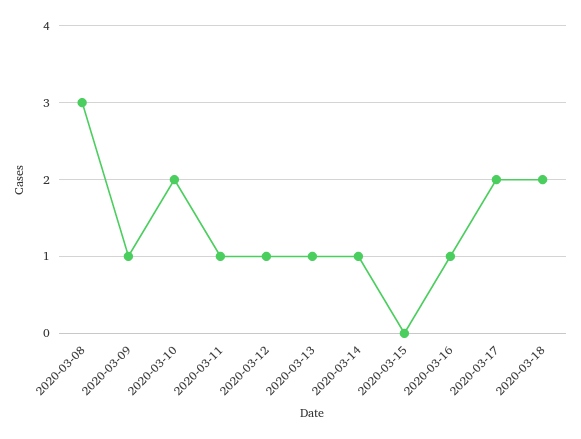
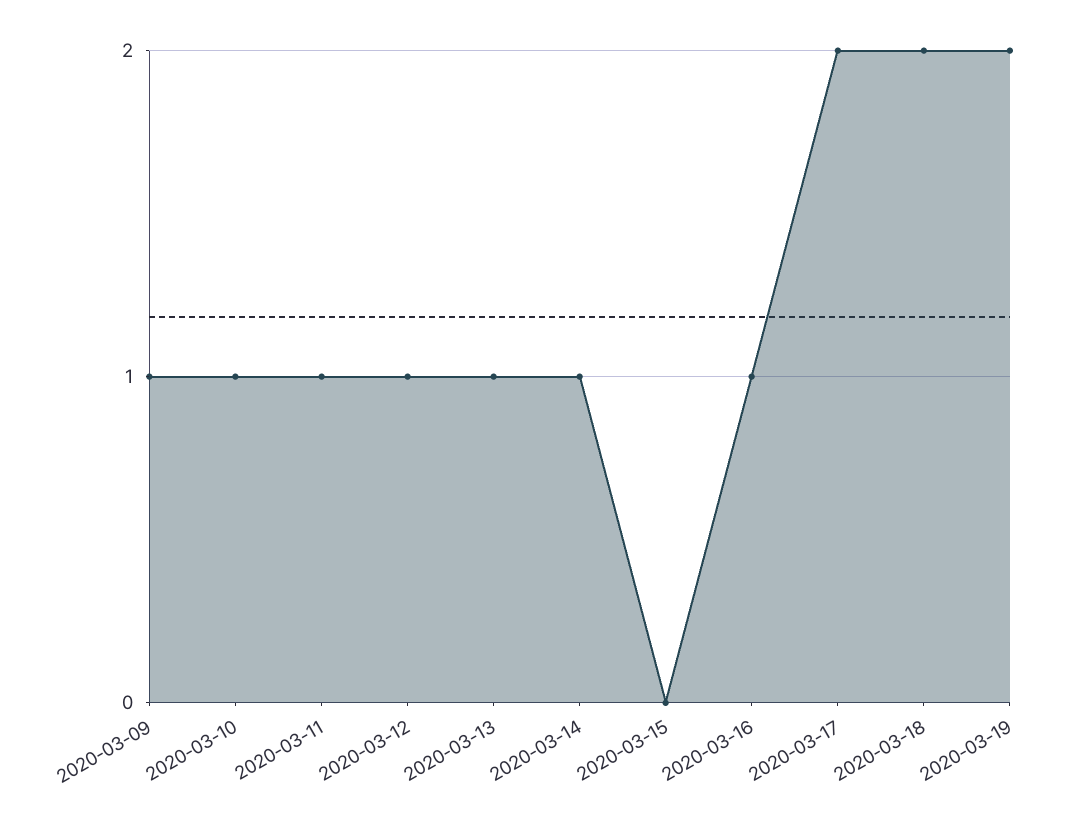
2020-03-08: 3 -> none
2020-03-10: 2 -> 1
2020-03-19: none -> 2

